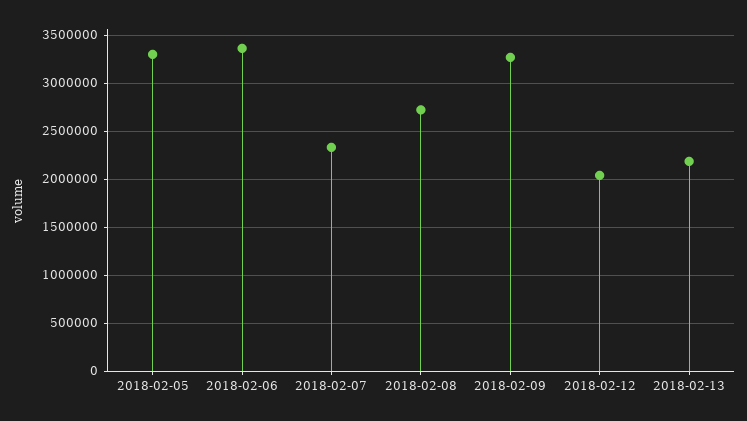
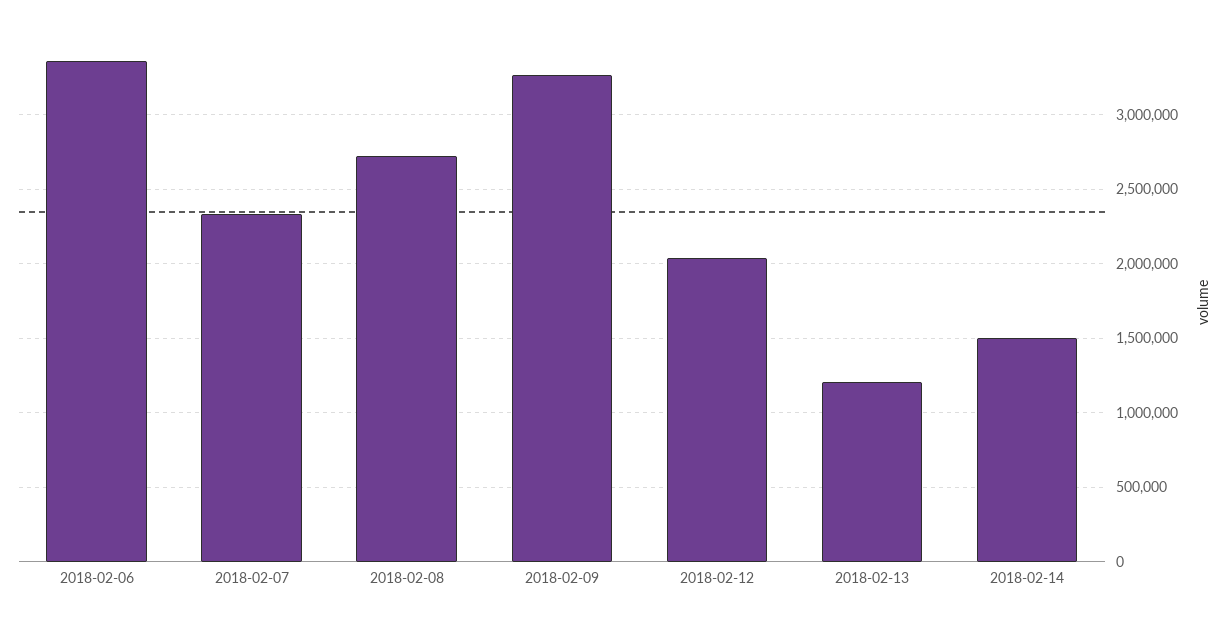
2018-02-05: 3300000 -> none
2018-02-13: 2200000 -> 1200000
2018-02-14: none -> 1500000

